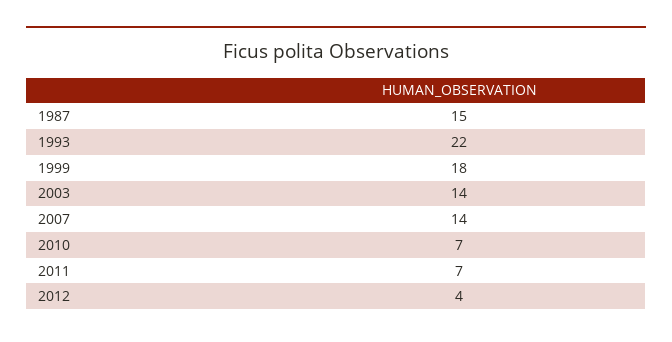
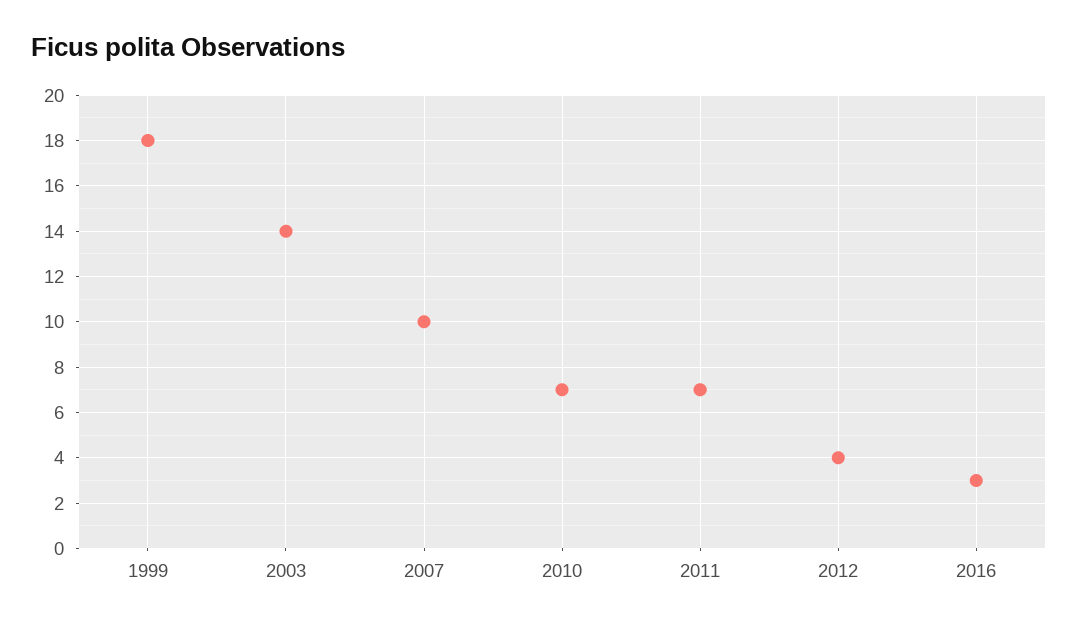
1987: 15 -> none
1993: 22 -> none
2007: 14 -> 10
2016: none -> 3

